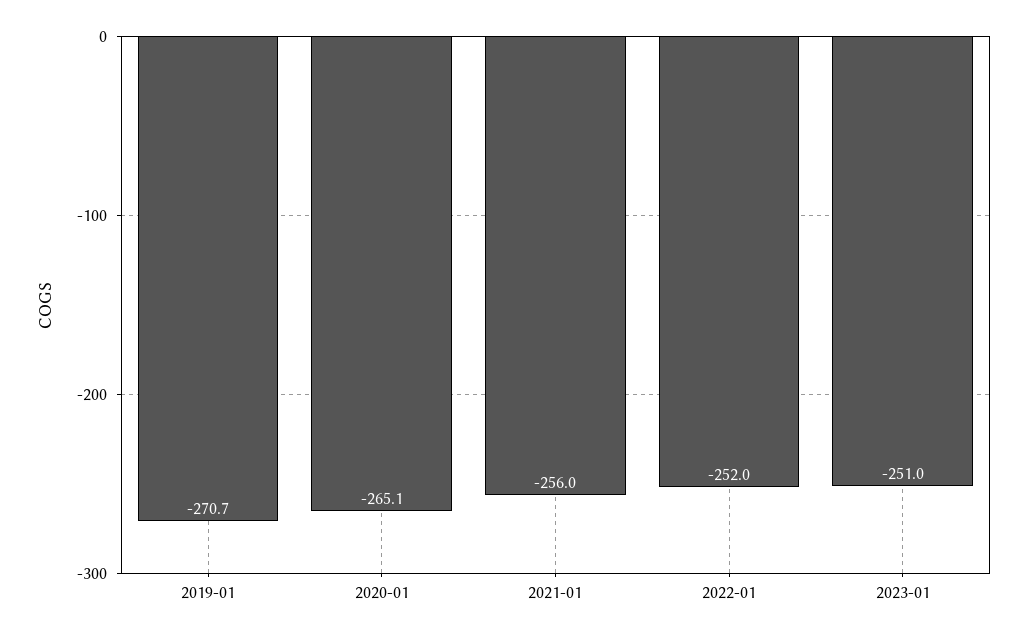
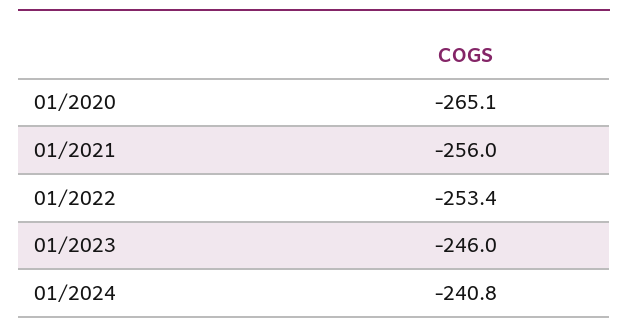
2019-01: -270.7 -> none
2022-01: -252 -> -253.4
2023-01: -251 -> -246
01/2024: none -> -240.8

